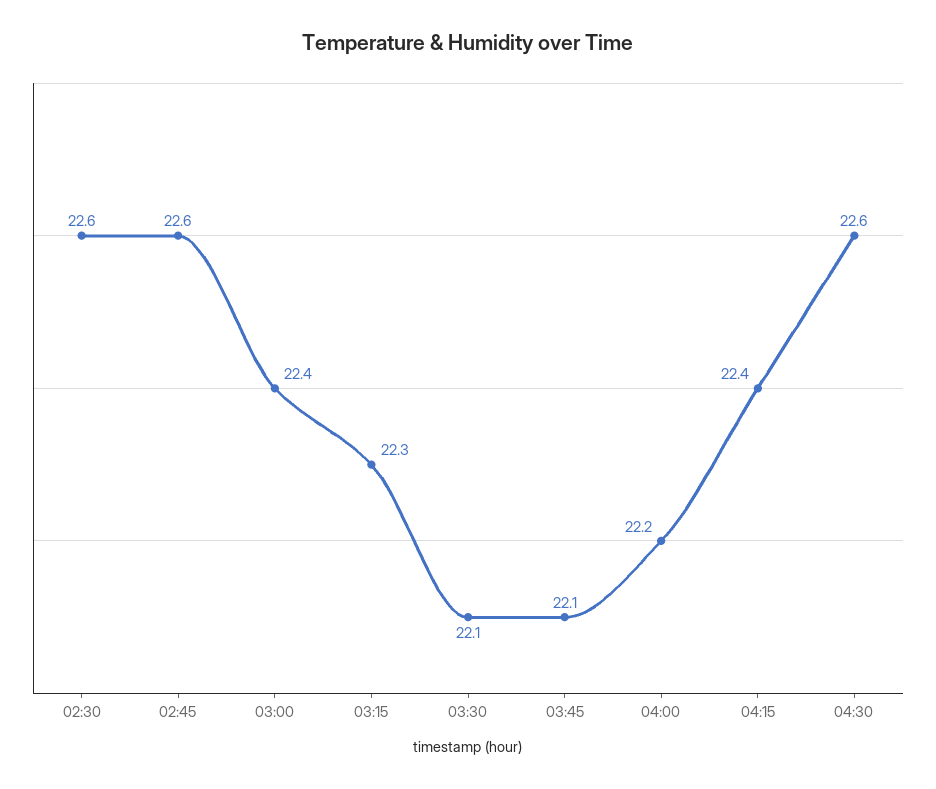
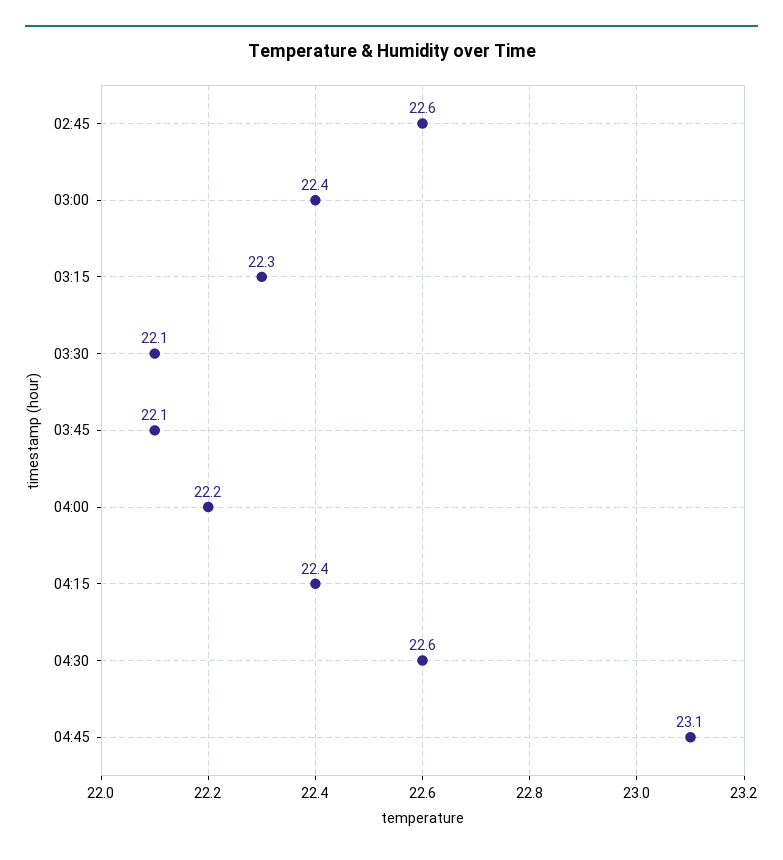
02:30: 22.6 -> none
04:45: none -> 23.1

